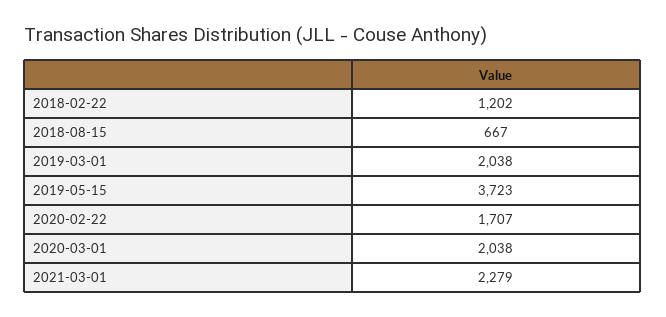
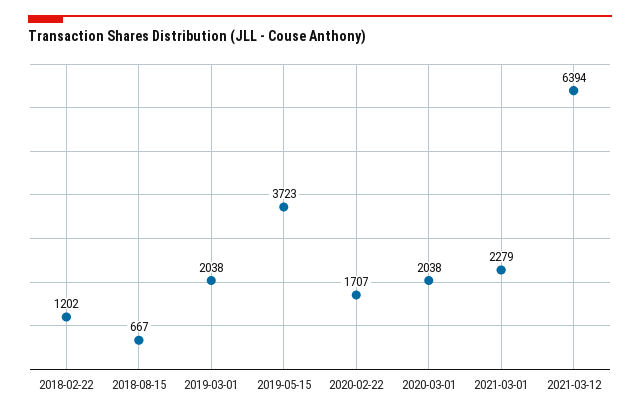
2021-03-12: none -> 6394

